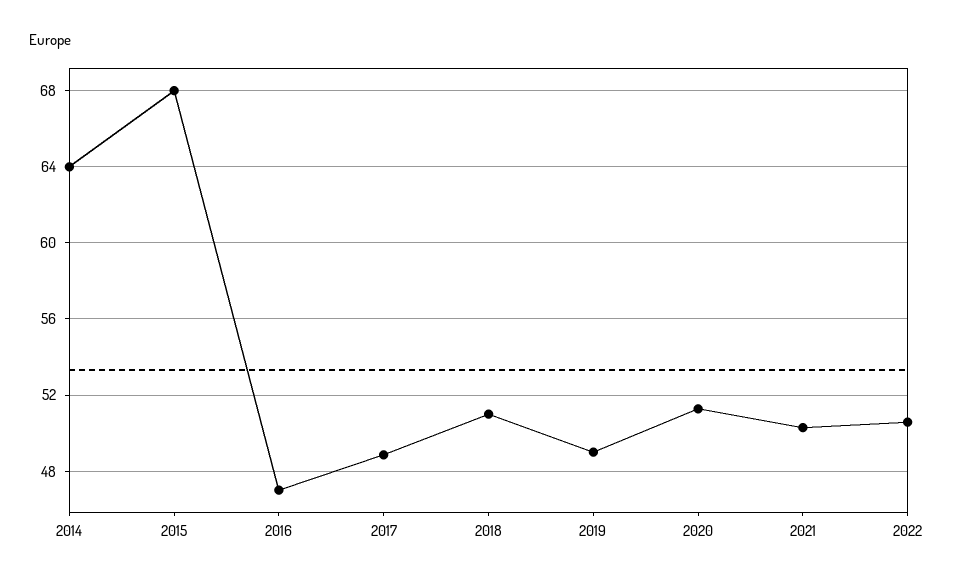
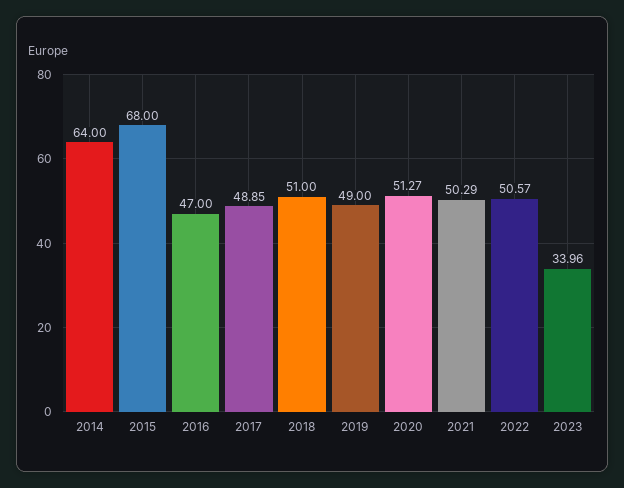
2023: none -> 33.96

